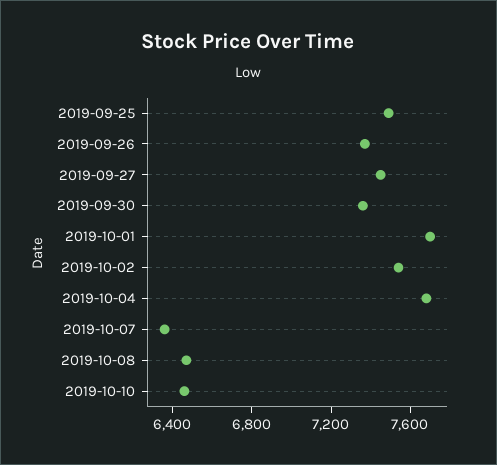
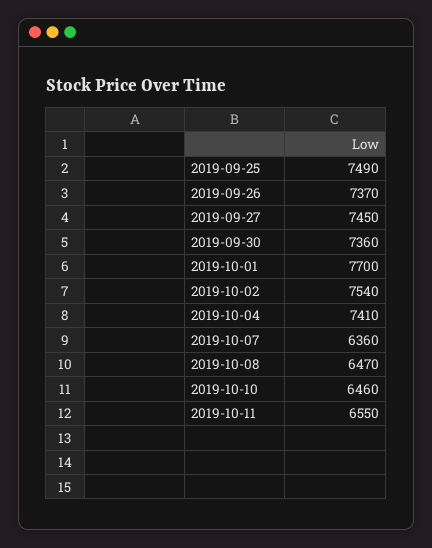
2019-10-04: 7700 -> 7410
2019-10-11: none -> 6550

